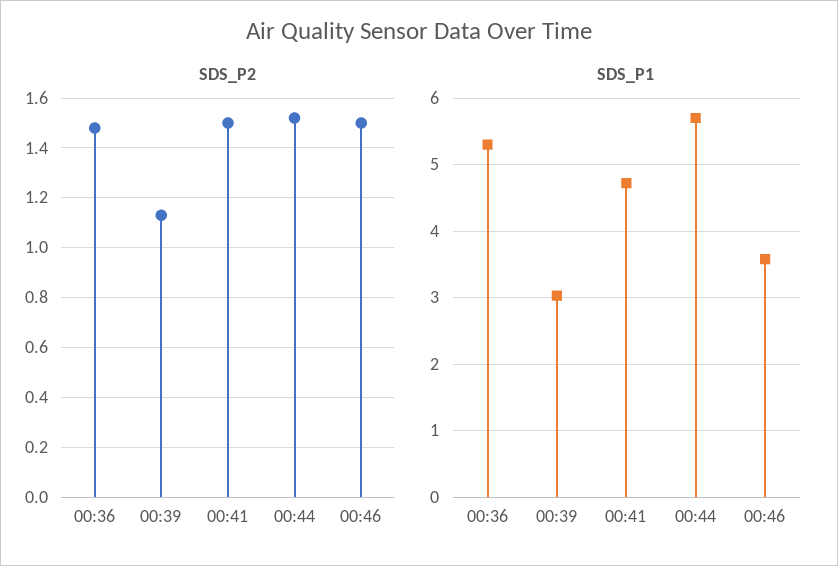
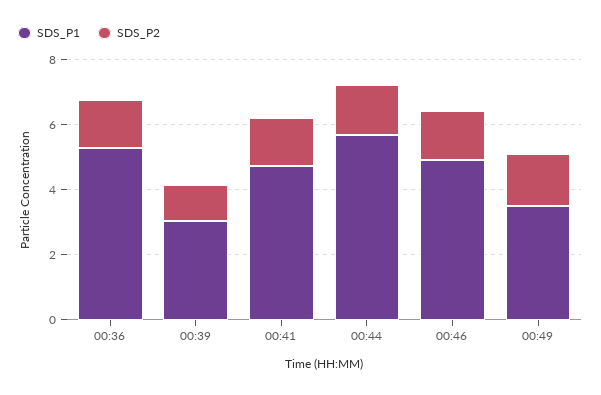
SDS_P1, 00:46: 3.6 -> 5
SDS_P1, 00:49: none -> 3.5
SDS_P2, 00:49: none -> 1.5

